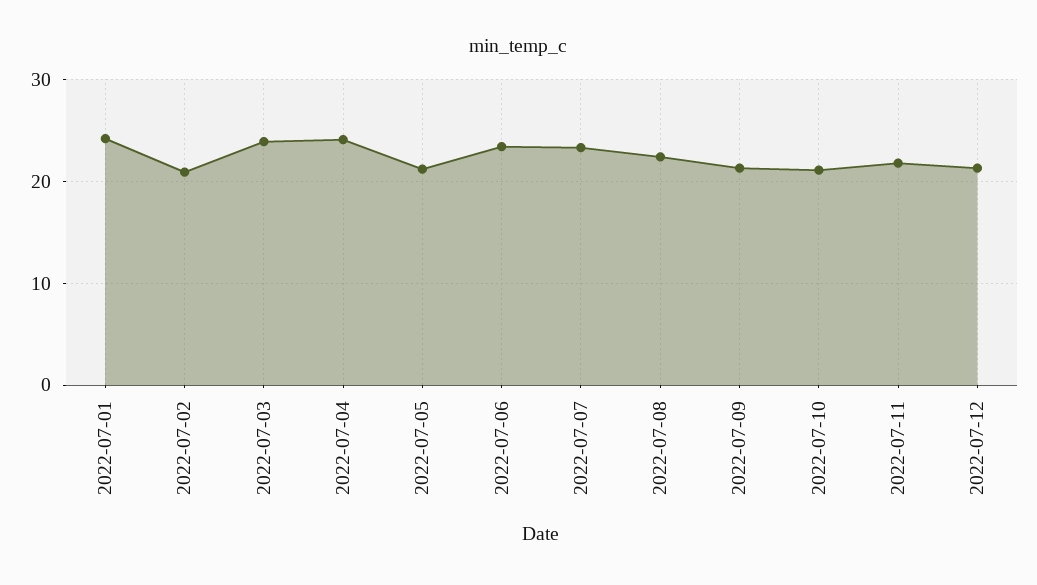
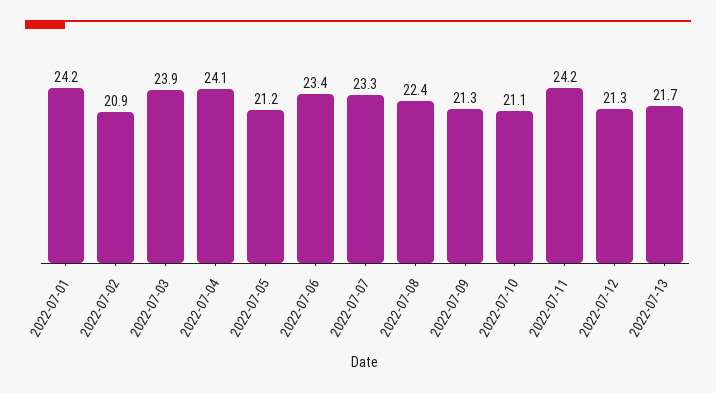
2022-07-11: 22 -> 24.2
2022-07-13: none -> 21.7

